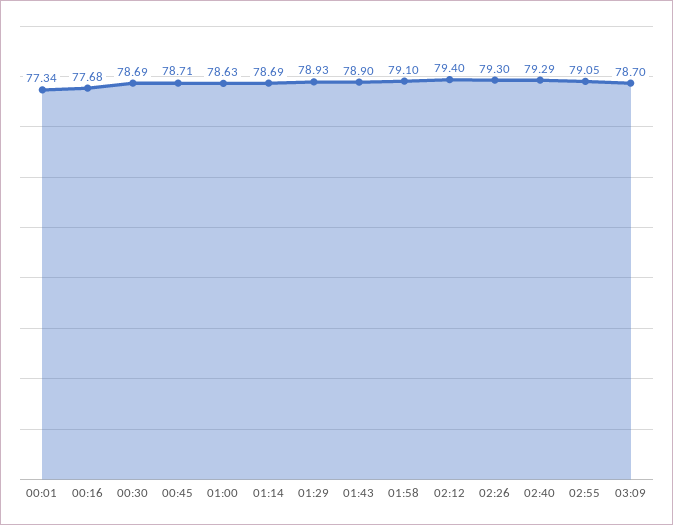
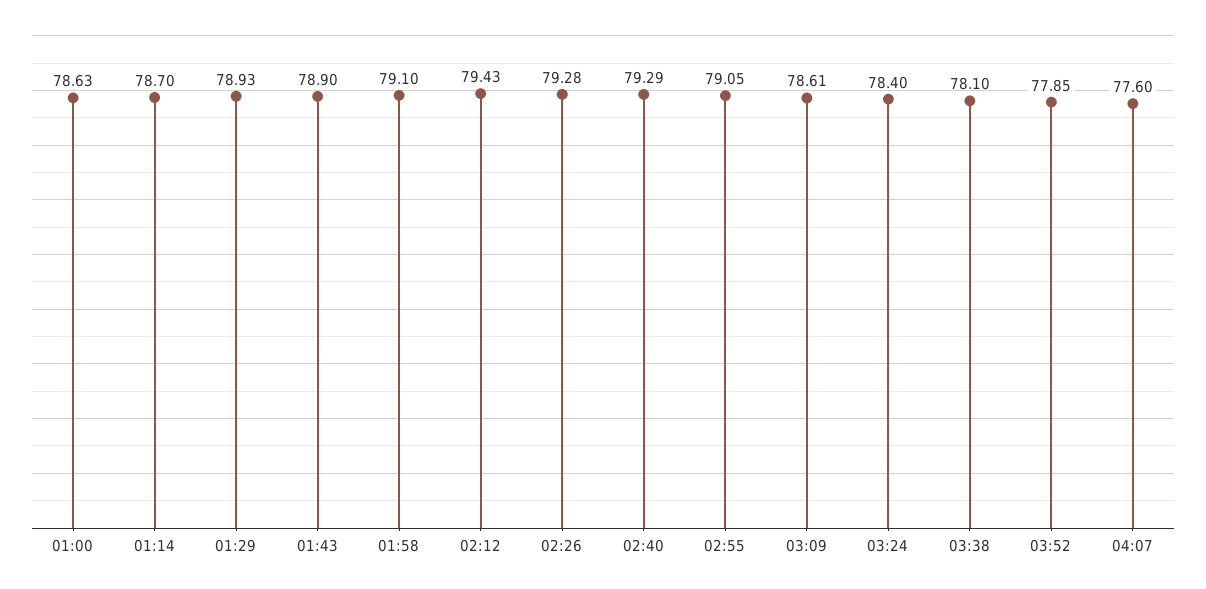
00:01: 77.34 -> none
00:16: 77.68 -> none
00:30: 78.69 -> none
00:45: 78.71 -> none
01:14: 78.69 -> 78.7
02:12: 79.4 -> 79.43
02:26: 79.3 -> 79.28
03:09: 78.7 -> 78.61
03:24: none -> 78.4
03:38: none -> 78.1
03:52: none -> 77.85
04:07: none -> 77.6

